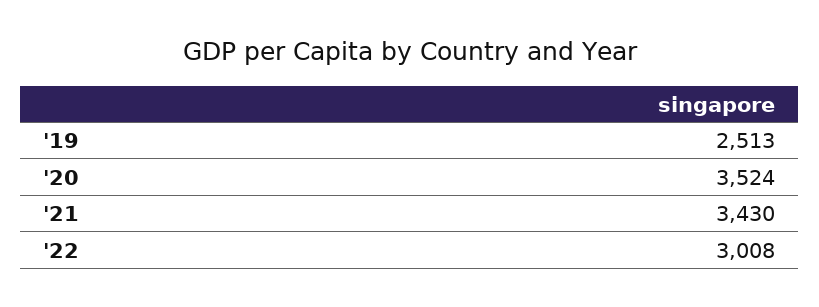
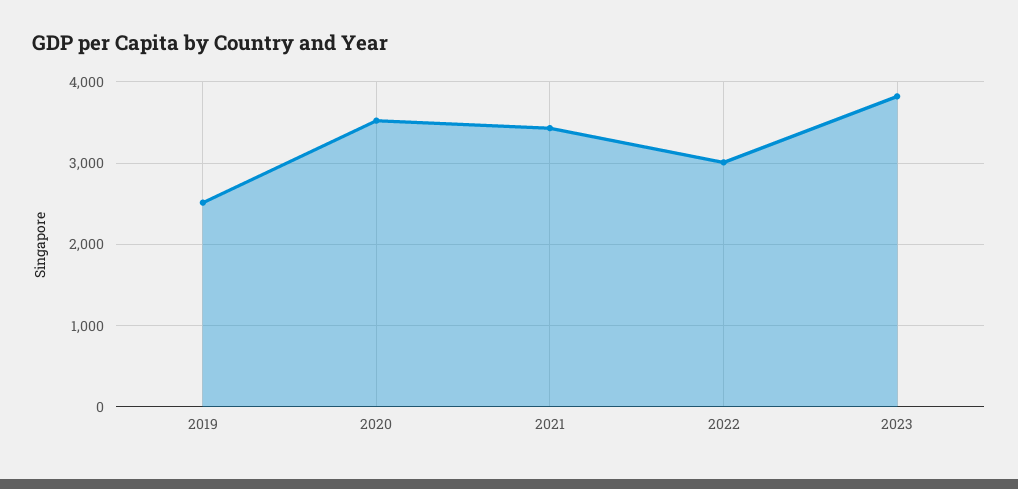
2023: none -> 3800

